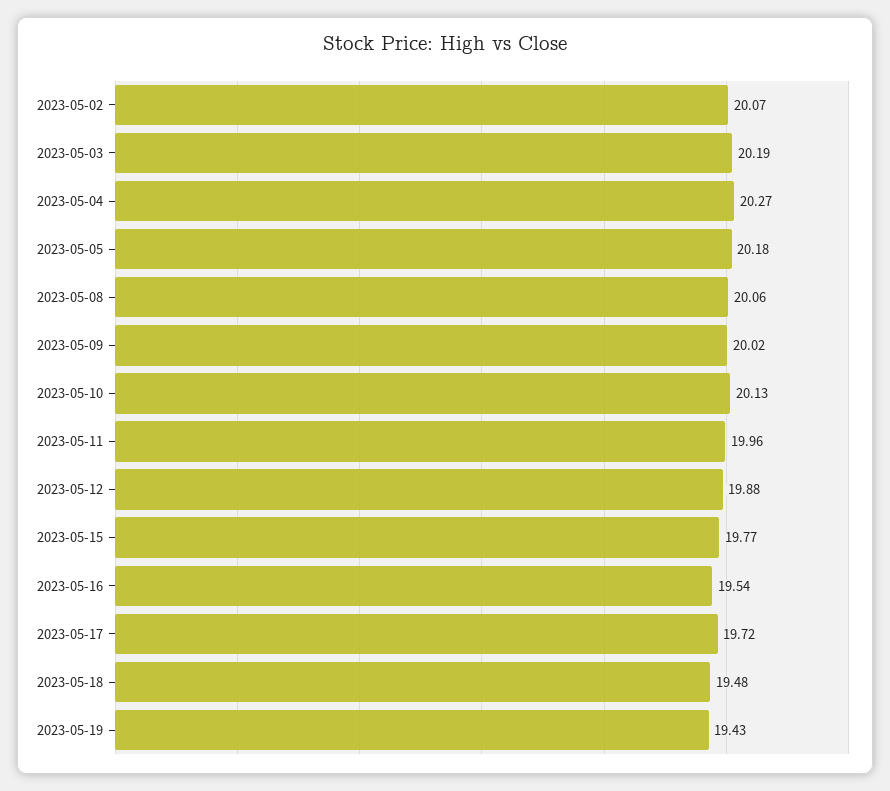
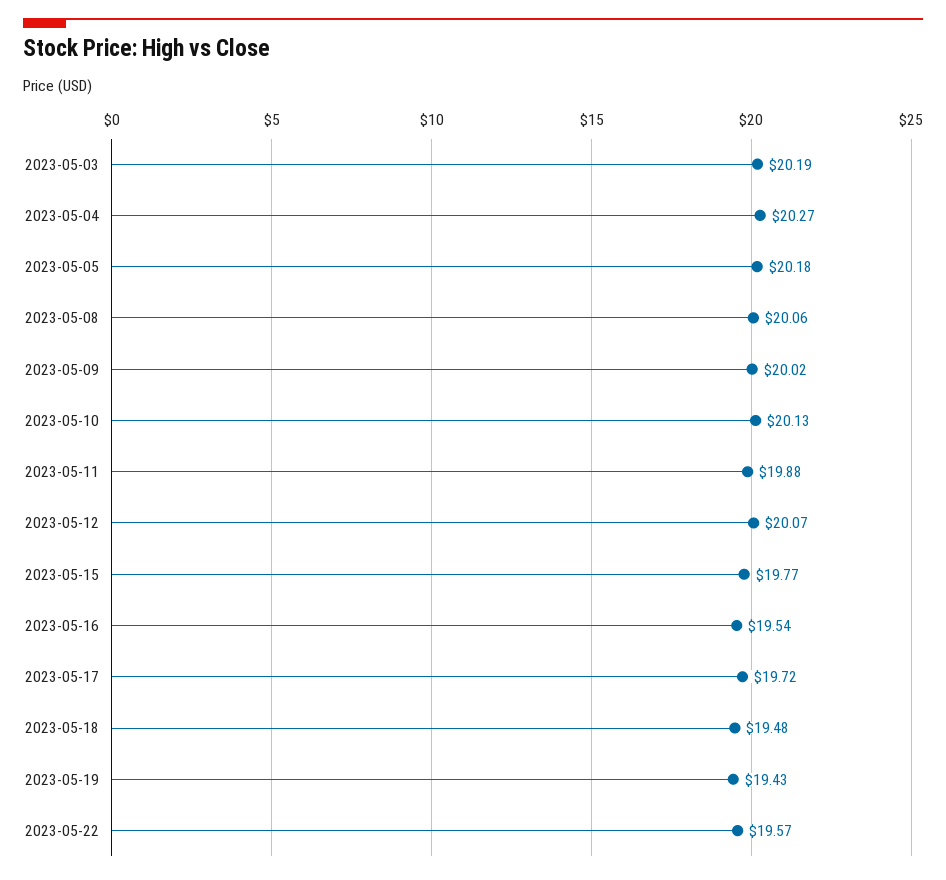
2023-05-02: 20.07 -> none
2023-05-11: 19.96 -> 19.88
2023-05-12: 19.88 -> 20.07
2023-05-22: none -> 19.57

